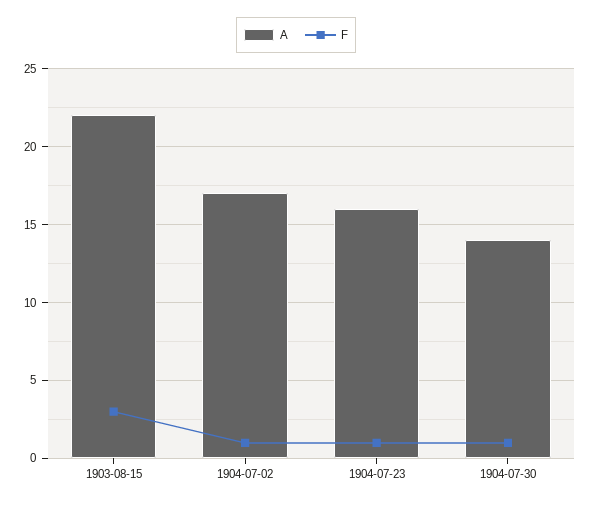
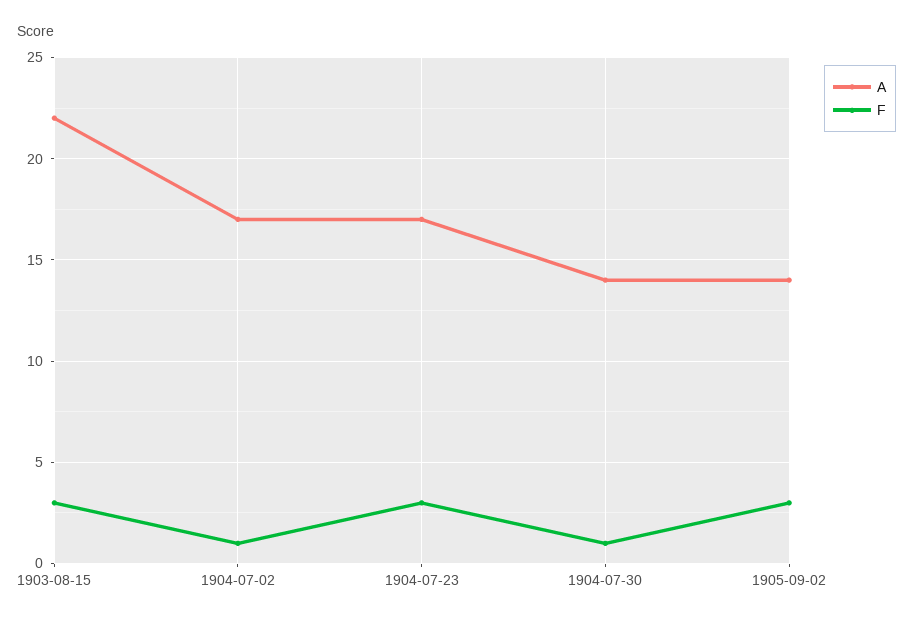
A, 1904-07-23: 16 -> 17
F, 1904-07-23: 1 -> 3
A, 1905-09-02: none -> 14
F, 1905-09-02: none -> 3

